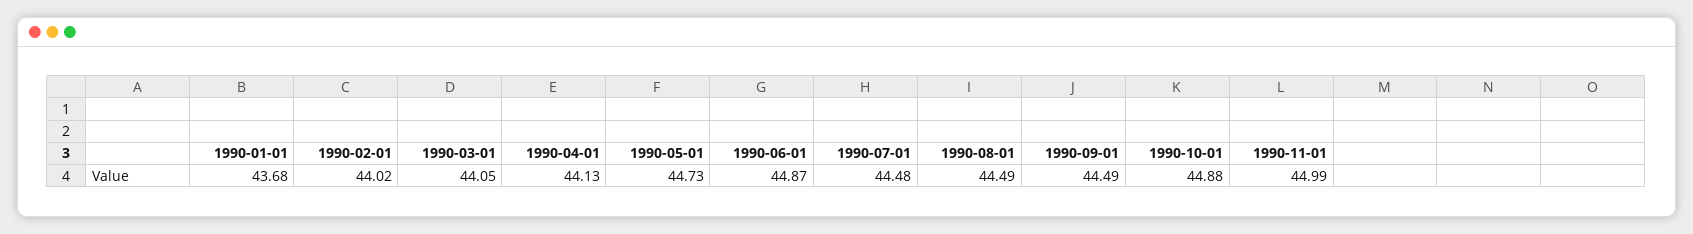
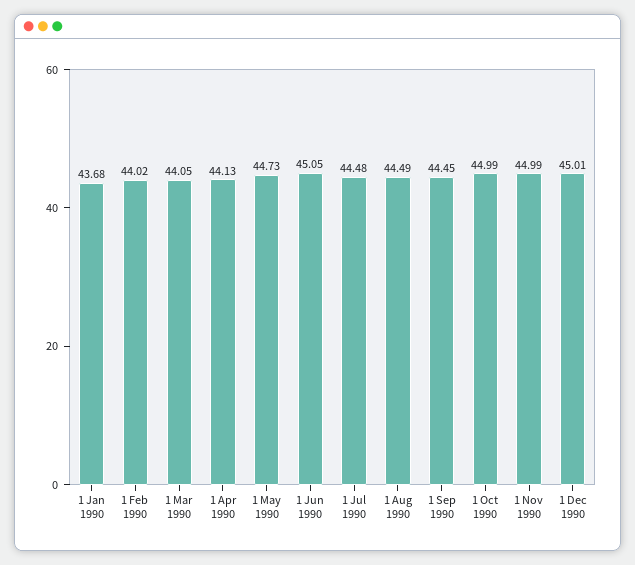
1990-06-01: 44.87 -> 45.05
1990-09-01: 44.49 -> 44.45
1990-10-01: 44.88 -> 44.99
1 Dec 1990: none -> 45.01

